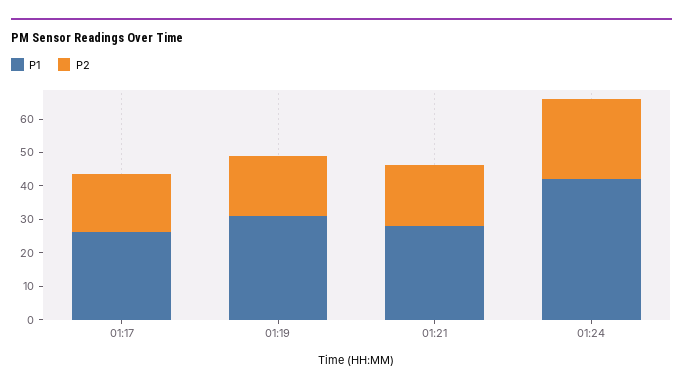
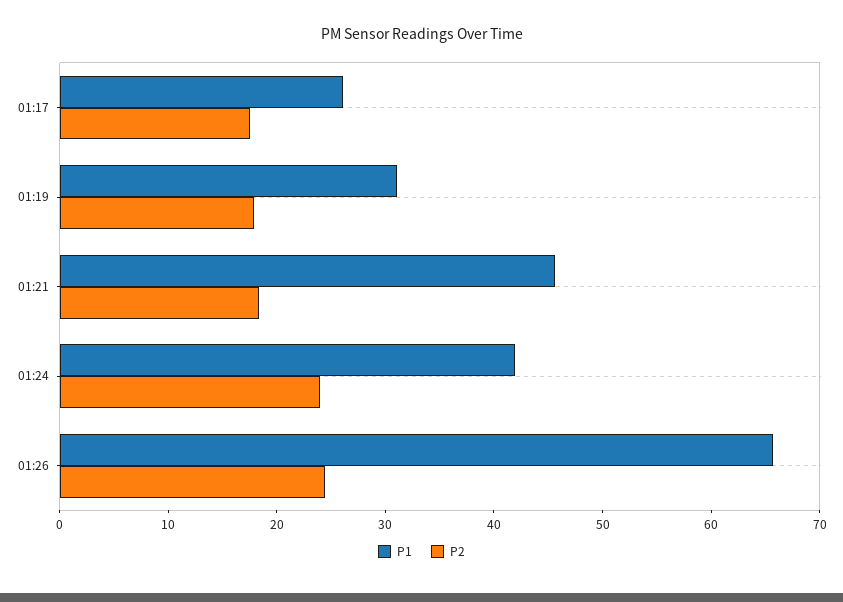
P1, 01:21: 27.5 -> 46
P1, 01:26: none -> 66
P2, 01:26: none -> 24

